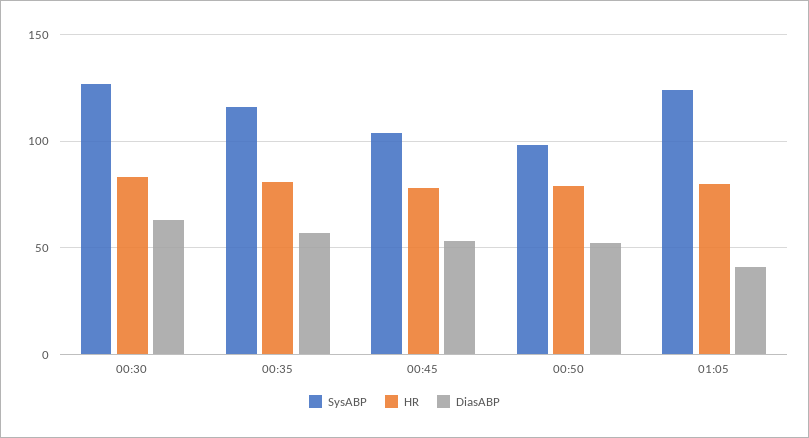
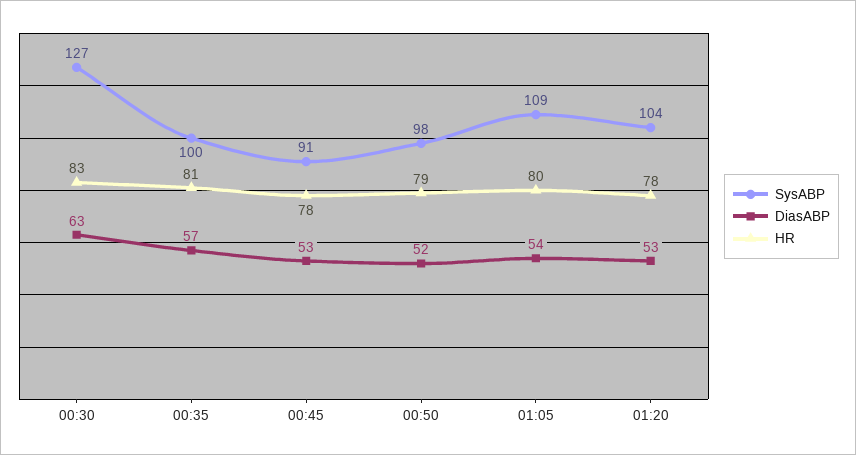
SysABP, 00:35: 115 -> 100
SysABP, 00:45: 105 -> 91
SysABP, 01:05: 125 -> 109
DiasABP, 01:05: 40 -> 54
SysABP, 01:20: none -> 104
DiasABP, 01:20: none -> 53
HR, 01:20: none -> 78

